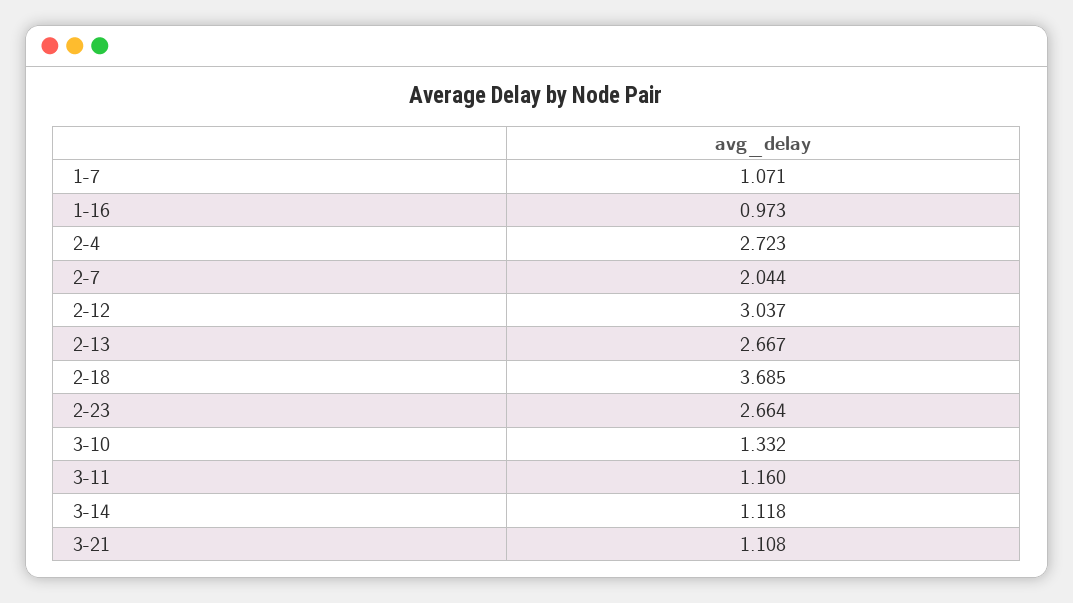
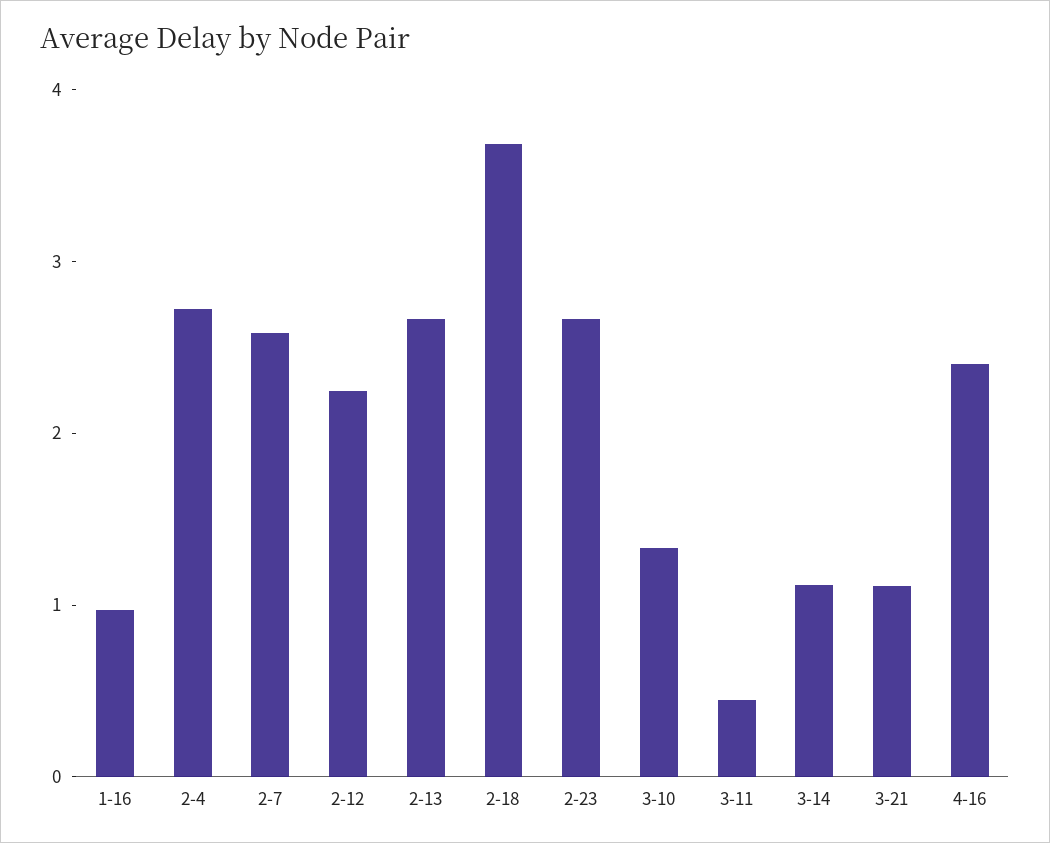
1-7: 1.071 -> none
2-7: 2.044 -> 2.6
2-12: 3.037 -> 2.2
3-11: 1.16 -> 0.4
4-16: none -> 2.4

